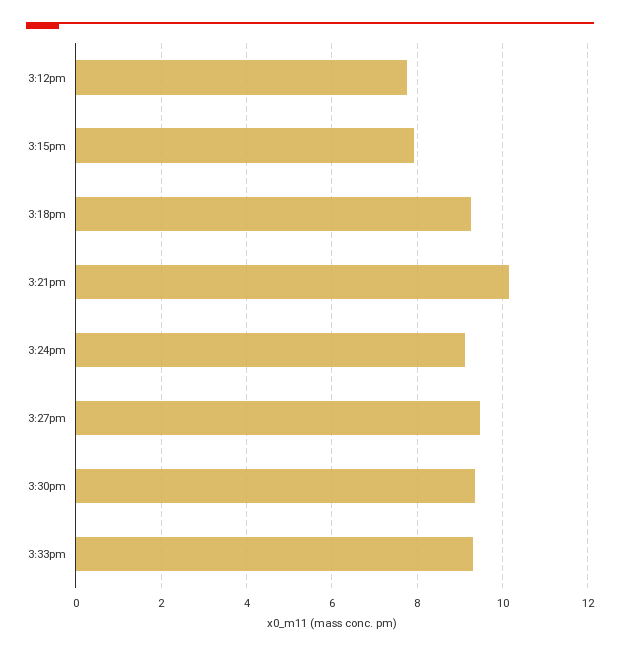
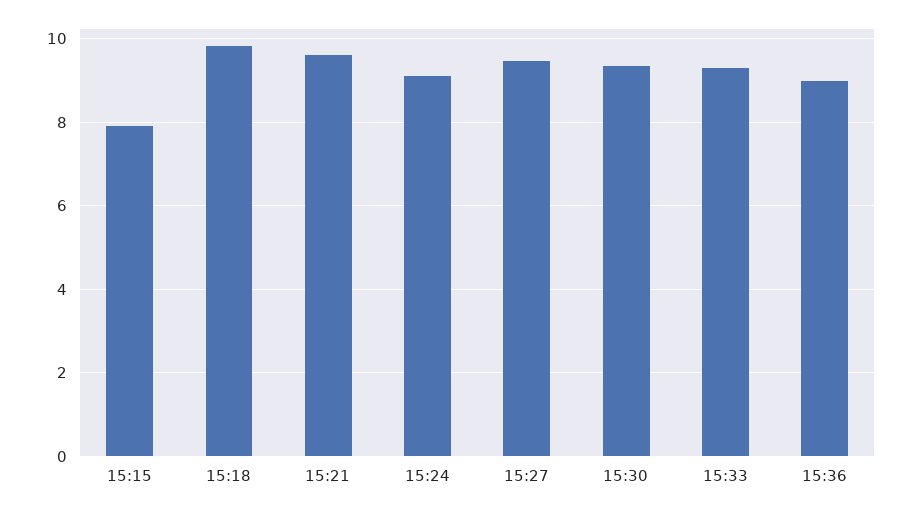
3:12pm: 7.8 -> none
3:18pm: 9.2 -> 9.8
3:21pm: 10.2 -> 9.6
15:36: none -> 9

